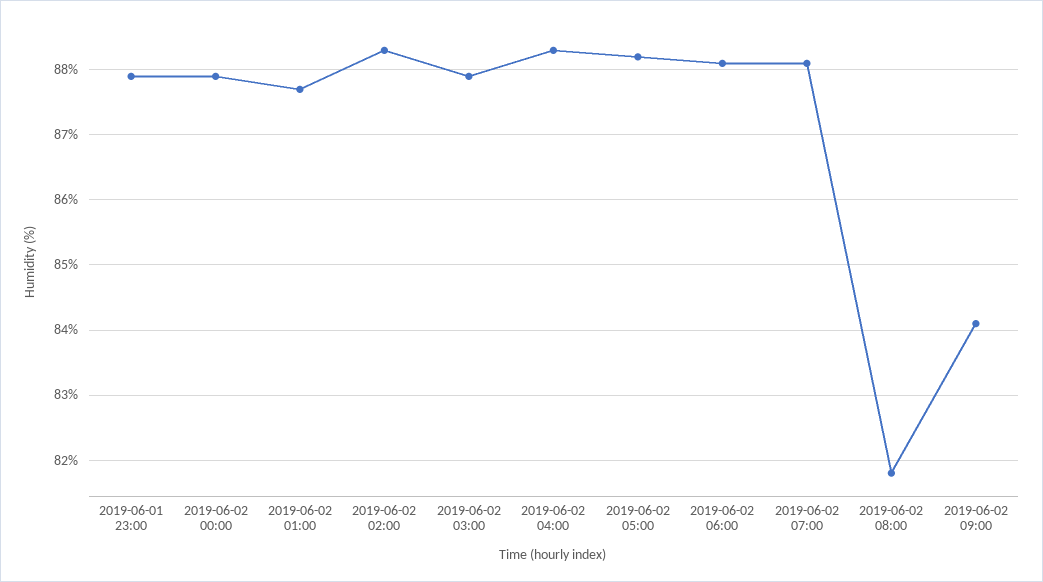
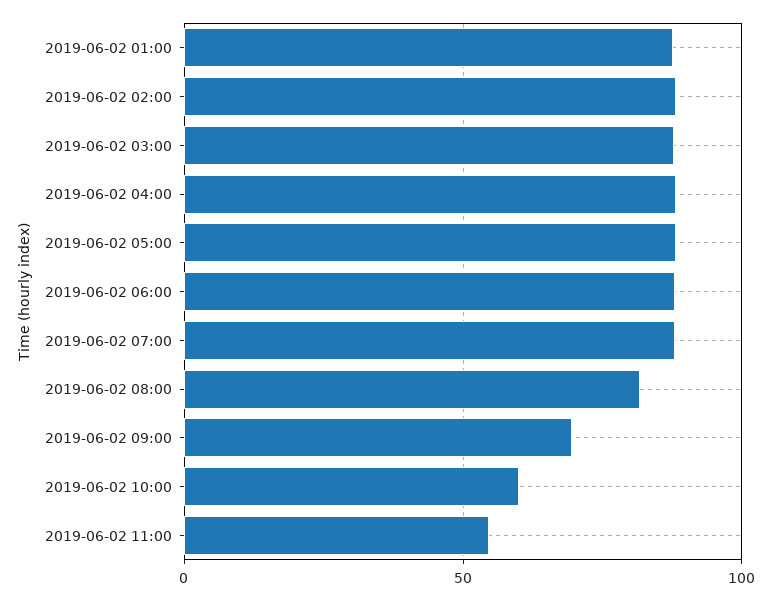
2019-06-01 23:00: 87.9 -> none
2019-06-02 00:00: 87.9 -> none
2019-06-02 09:00: 84.1 -> 70
2019-06-02 10:00: none -> 60
2019-06-02 11:00: none -> 55

